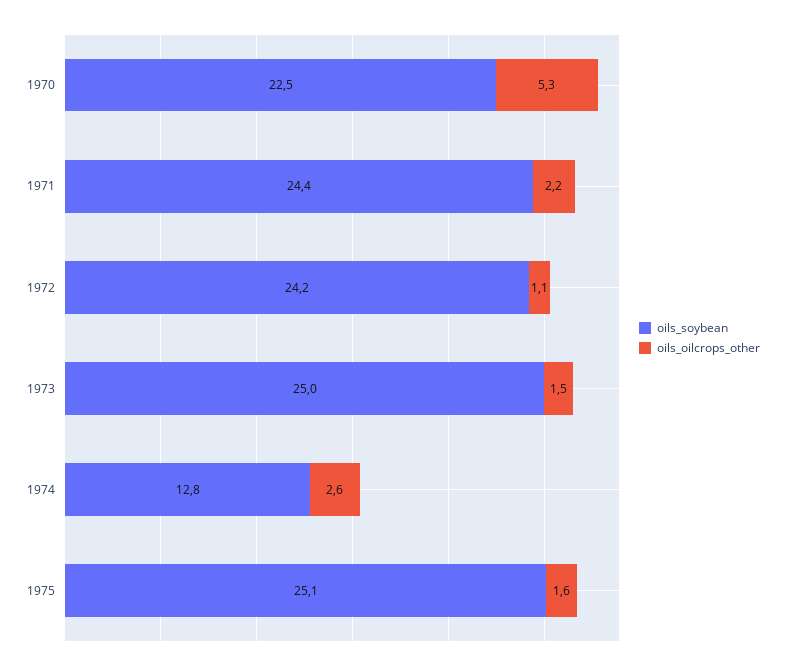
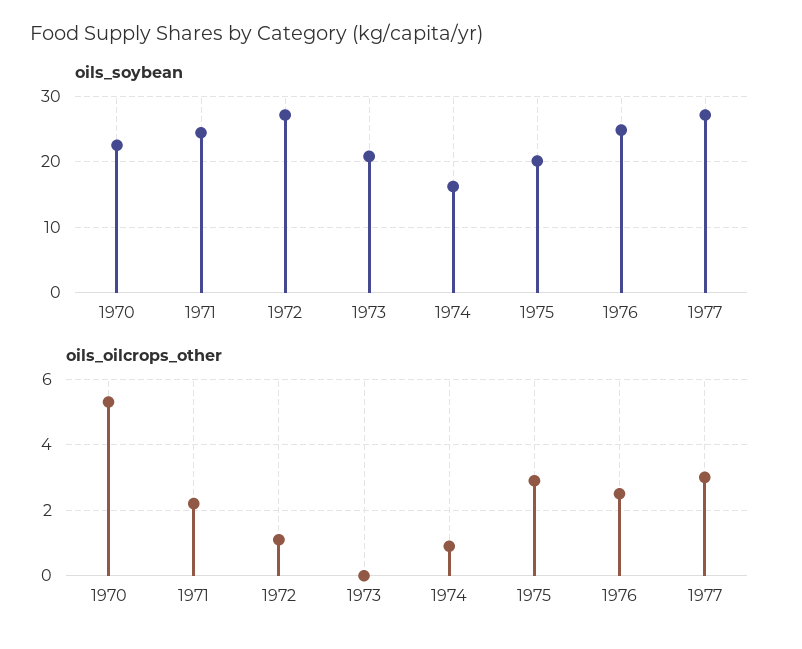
oils_soybean, 1972: 24.2 -> 27
oils_soybean, 1973: 25 -> 21
oils_oilcrops_other, 1973: 1.5 -> 0
oils_soybean, 1974: 12.8 -> 16
oils_oilcrops_other, 1974: 2.6 -> 1
oils_soybean, 1975: 25.1 -> 20
oils_oilcrops_other, 1975: 1.6 -> 3
oils_soybean, 1976: none -> 25
oils_soybean, 1977: none -> 27
oils_oilcrops_other, 1976: none -> 2.5
oils_oilcrops_other, 1977: none -> 3

